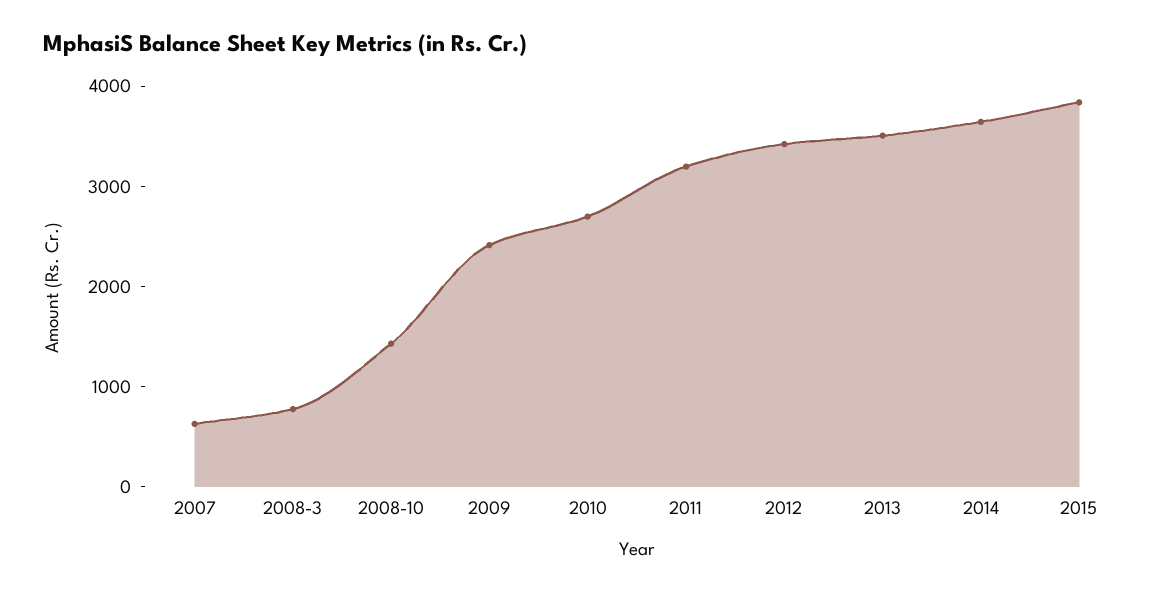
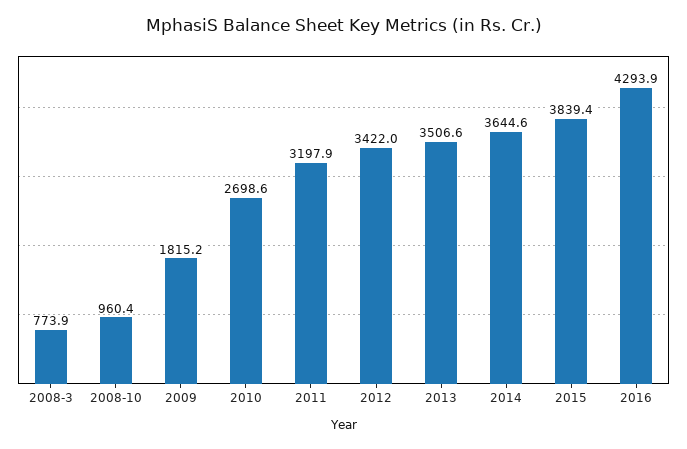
2007: 600 -> none
2008-10: 1400 -> 960.4
2009: 2400 -> 1815.2
2016: none -> 4293.9

